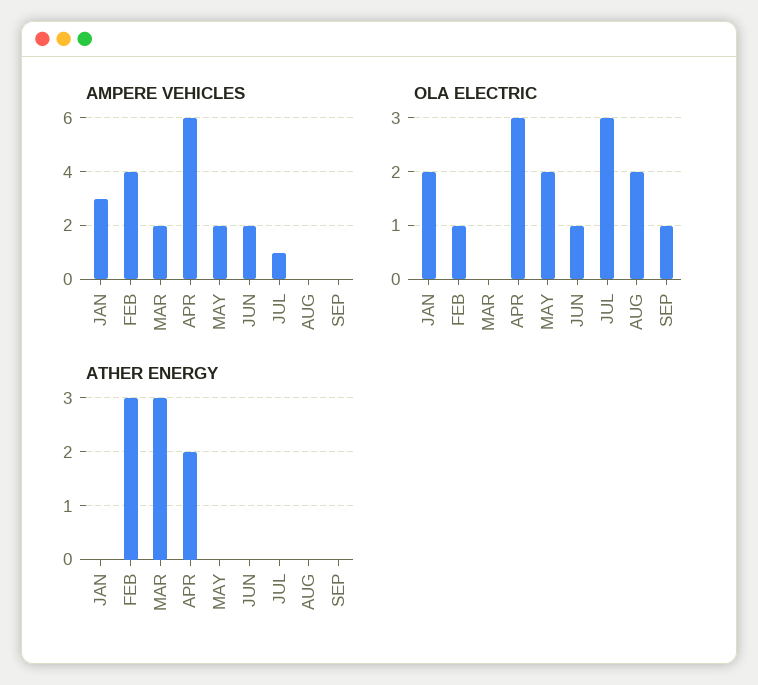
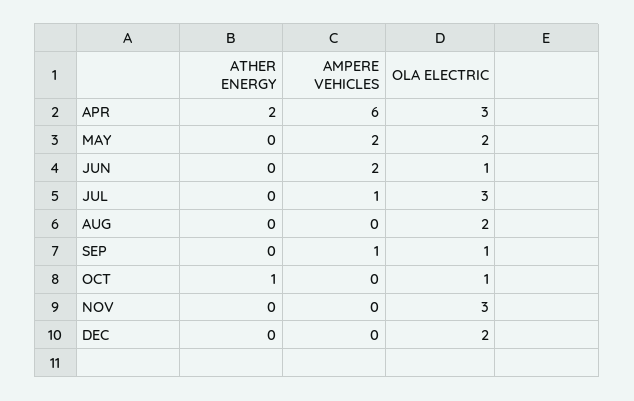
AMPERE VEHICLES, JAN: 3 -> none
AMPERE VEHICLES, FEB: 4 -> none
AMPERE VEHICLES, MAR: 2 -> none
AMPERE VEHICLES, SEP: 0 -> 1
OLA ELECTRIC, JAN: 2 -> none
OLA ELECTRIC, FEB: 1 -> none
OLA ELECTRIC, MAR: 0 -> none
ATHER ENERGY, JAN: 0 -> none
ATHER ENERGY, FEB: 3 -> none
ATHER ENERGY, MAR: 3 -> none
ATHER ENERGY, OCT: none -> 1
AMPERE VEHICLES, OCT: none -> 0
OLA ELECTRIC, OCT: none -> 1
ATHER ENERGY, NOV: none -> 0
AMPERE VEHICLES, NOV: none -> 0
OLA ELECTRIC, NOV: none -> 3
ATHER ENERGY, DEC: none -> 0
AMPERE VEHICLES, DEC: none -> 0
OLA ELECTRIC, DEC: none -> 2

